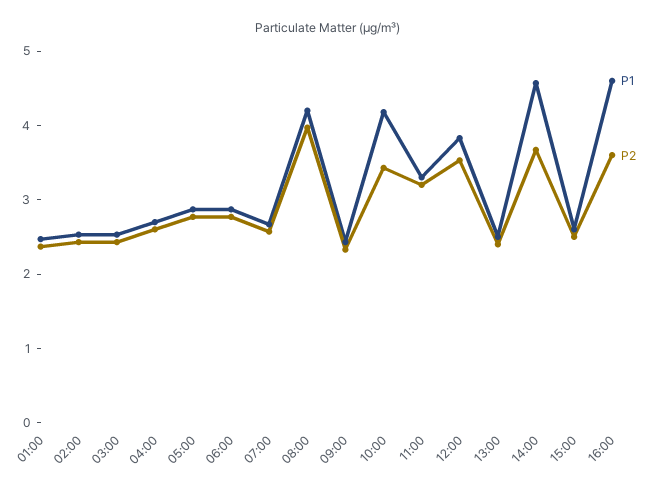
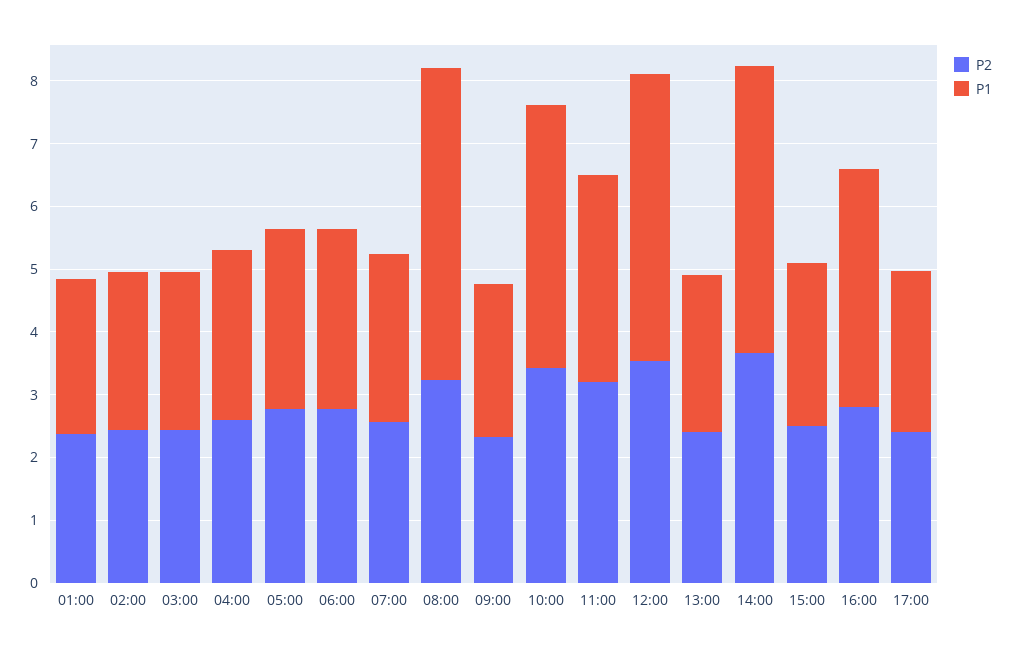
P1, 08:00: 4.2 -> 5
P2, 08:00: 4 -> 3.2
P1, 12:00: 3.8 -> 4.6
P1, 16:00: 4.6 -> 3.8
P2, 16:00: 3.6 -> 2.8
P2, 17:00: none -> 2.4
P1, 17:00: none -> 2.6

